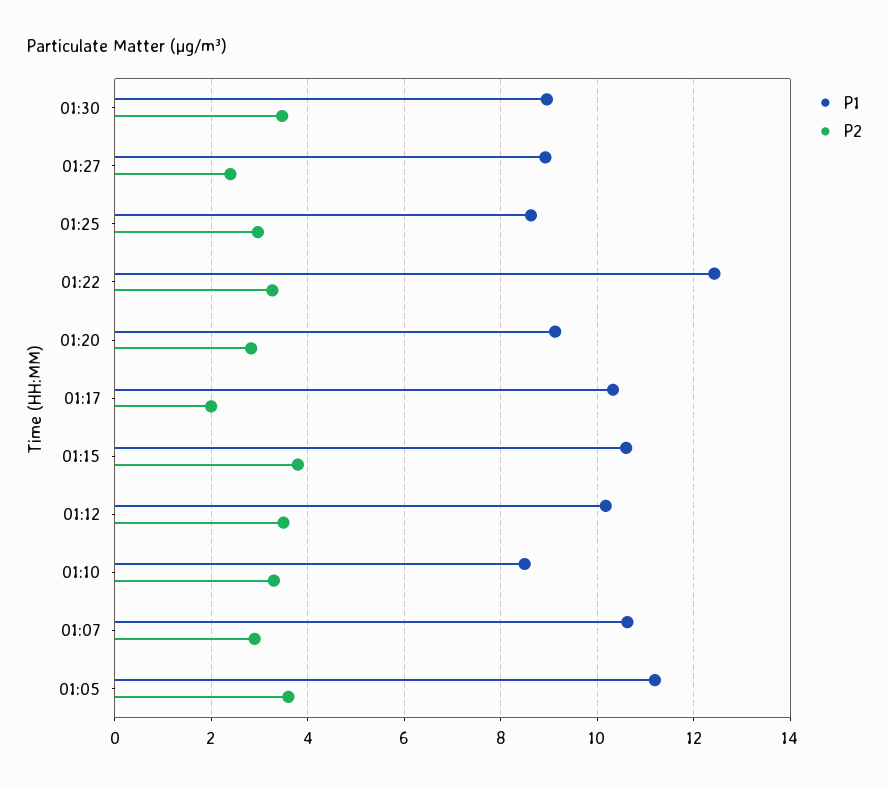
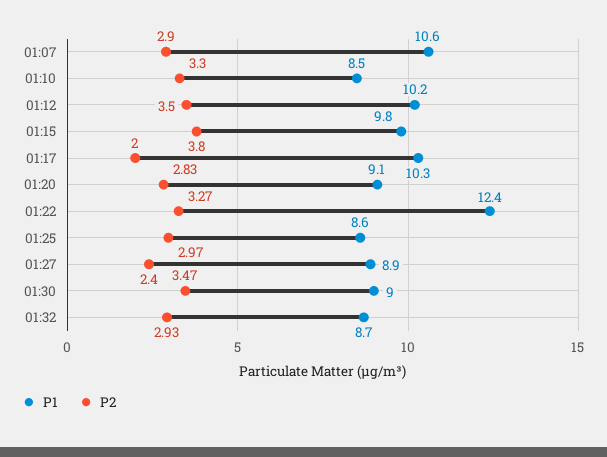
P1, 01:15: 10.6 -> 9.8
P1, 01:05: 11.2 -> none
P2, 01:05: 3.6 -> none
P1, 01:32: none -> 8.7
P2, 01:32: none -> 2.93

